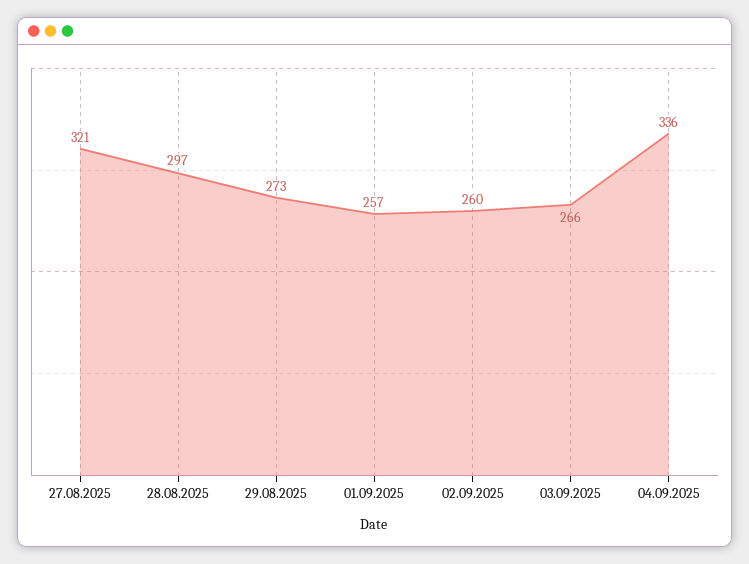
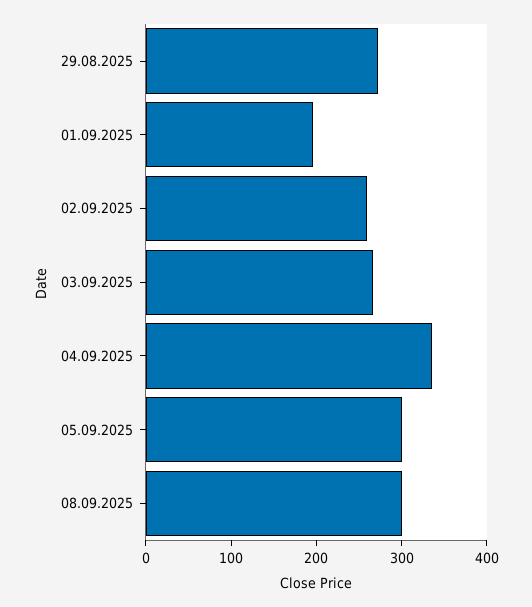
27.08.2025: 321 -> none
28.08.2025: 297 -> none
01.09.2025: 257 -> 200
05.09.2025: none -> 300
08.09.2025: none -> 300

